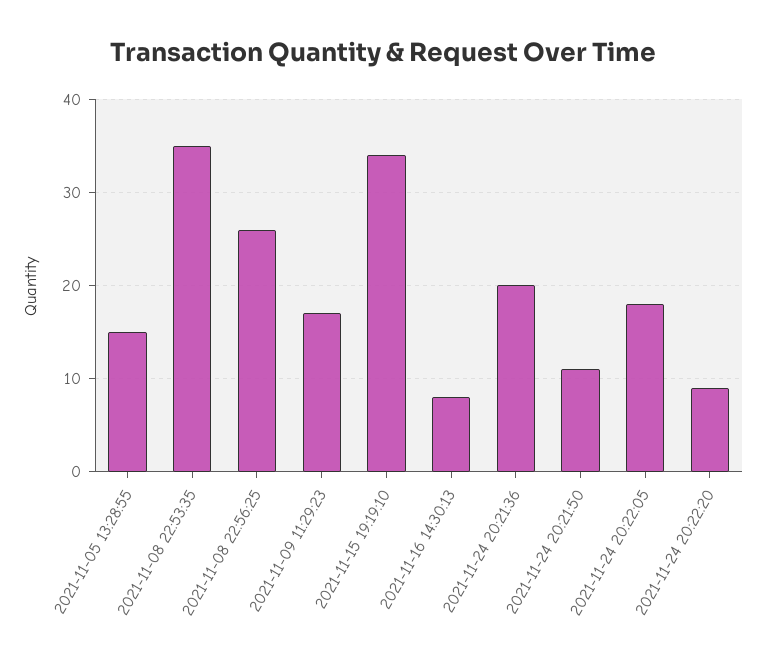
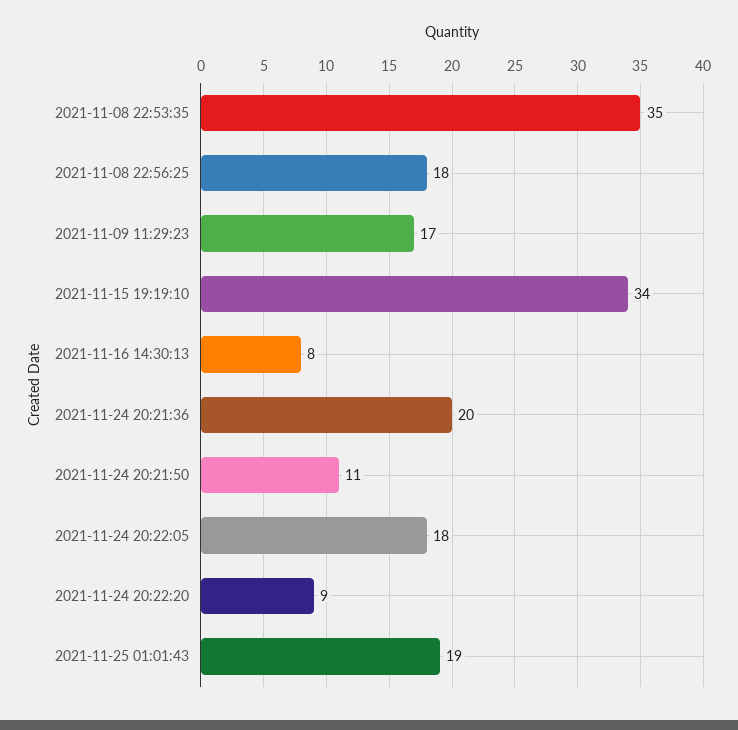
2021-11-05 13:28:55: 15 -> none
2021-11-08 22:56:25: 26 -> 18
2021-11-25 01:01:43: none -> 19

